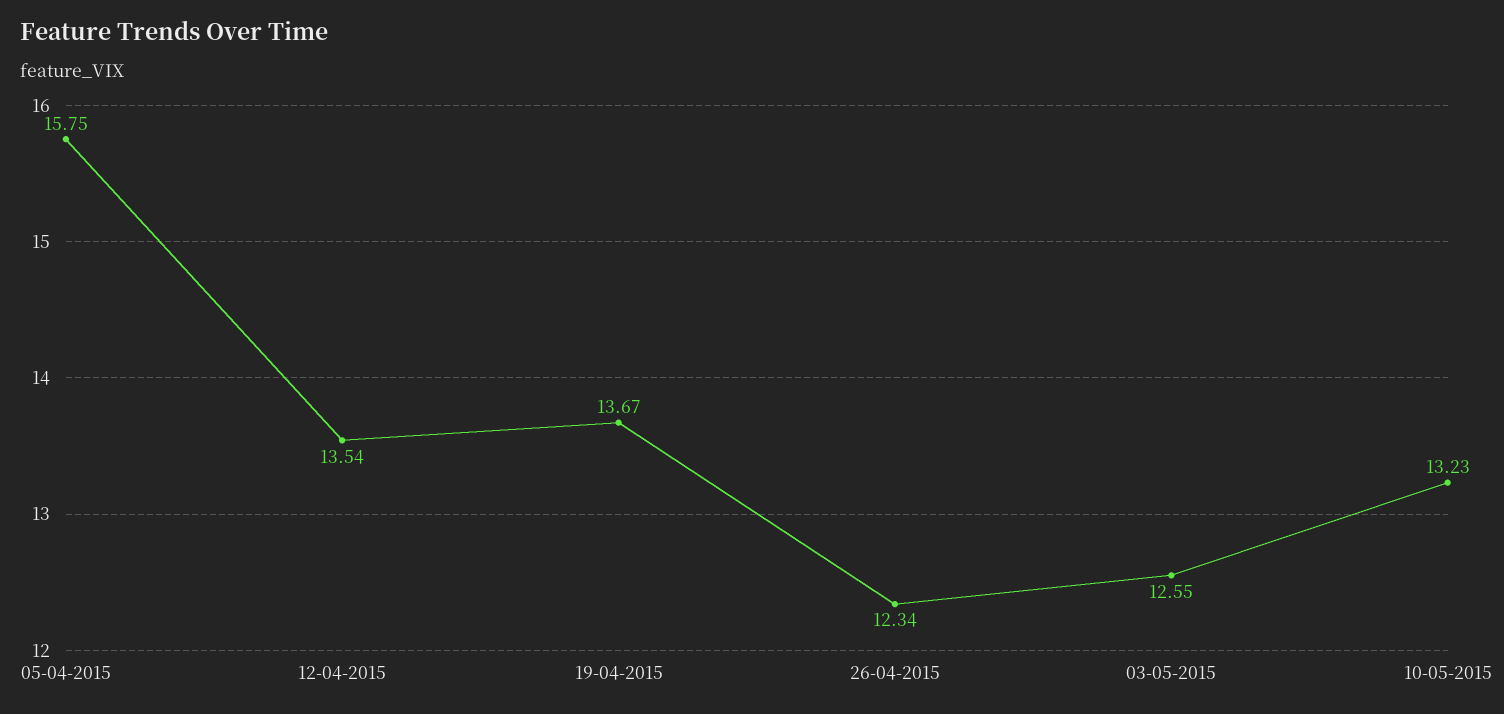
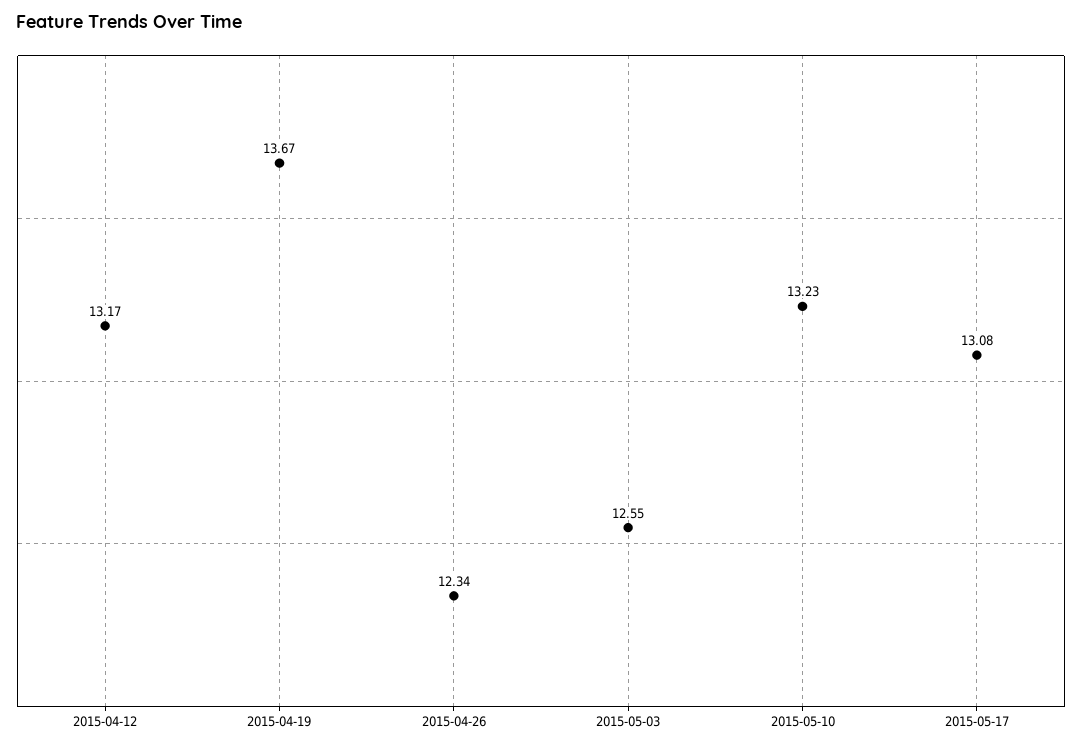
05-04-2015: 15.75 -> none
12-04-2015: 13.54 -> 13.17
2015-05-17: none -> 13.08

